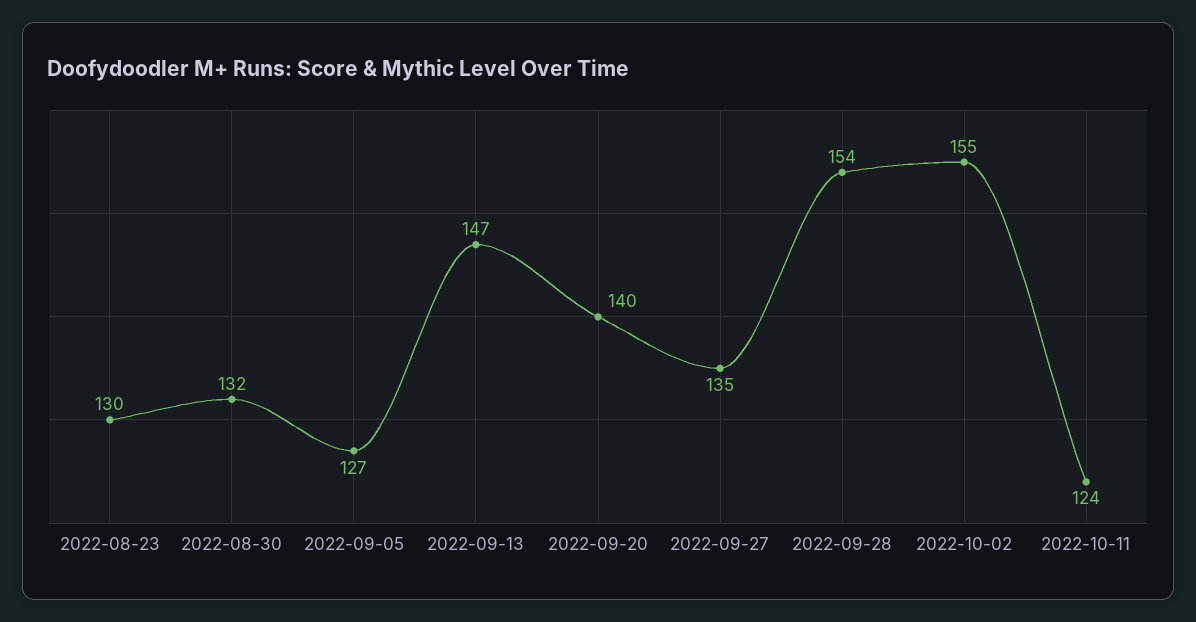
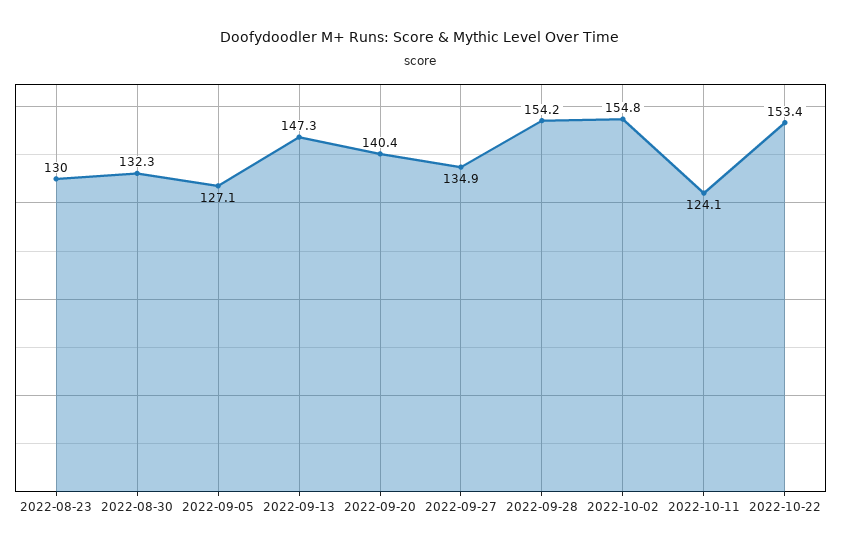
2022-10-22: none -> 153.4

